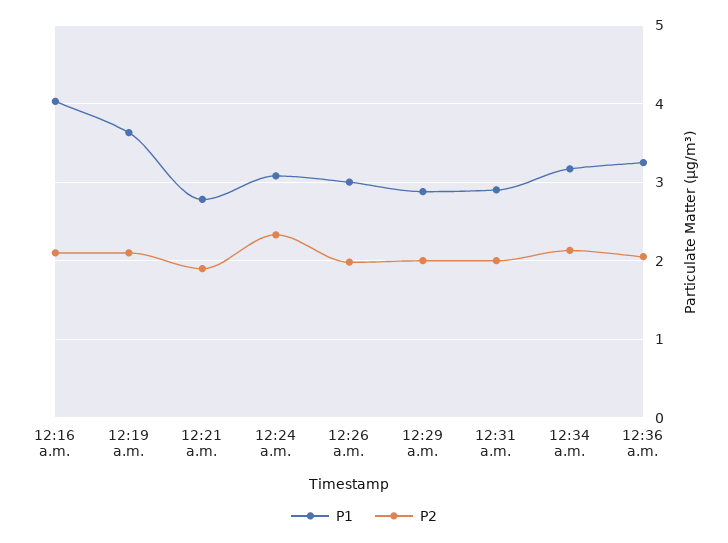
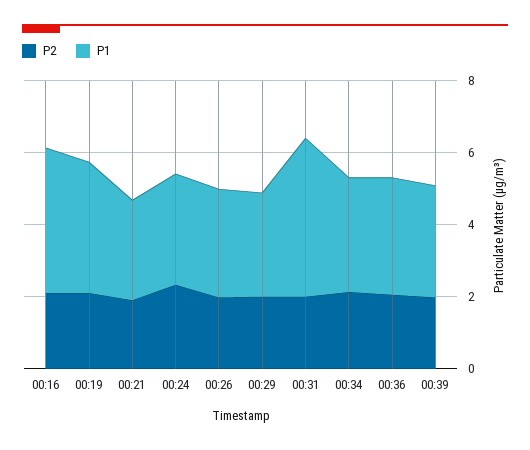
P1, 12:31 a.m.: 2.9 -> 4.5
P2, 00:39: none -> 2
P1, 00:39: none -> 3

